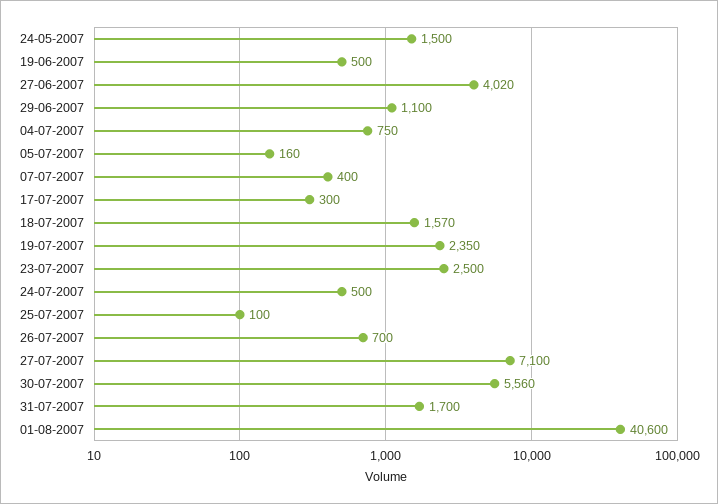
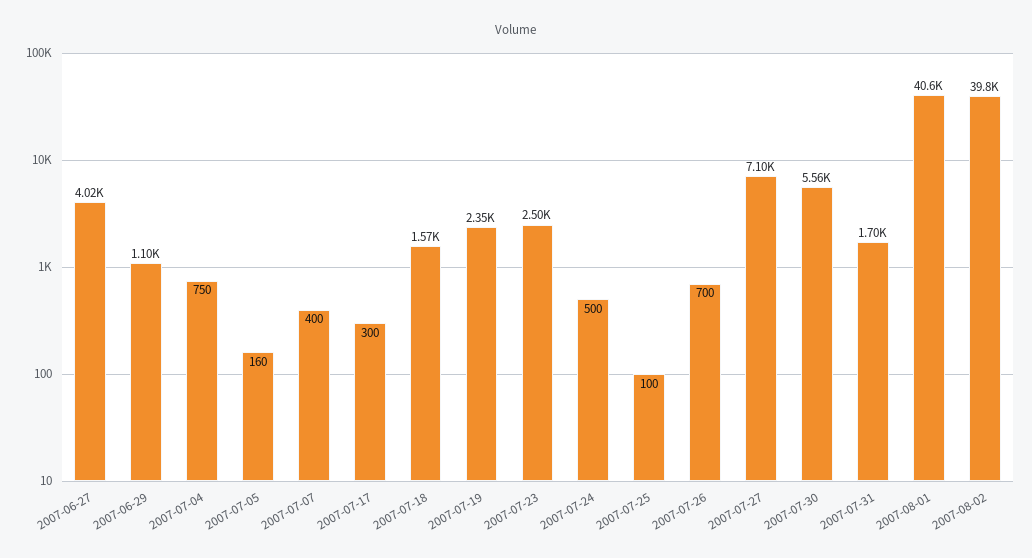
24-05-2007: 1500 -> none
19-06-2007: 500 -> none
2007-08-02: none -> 39800

